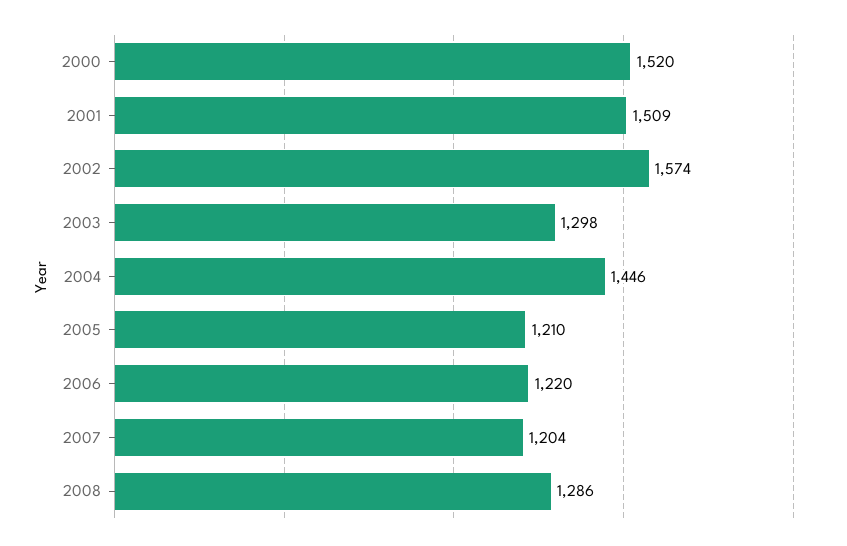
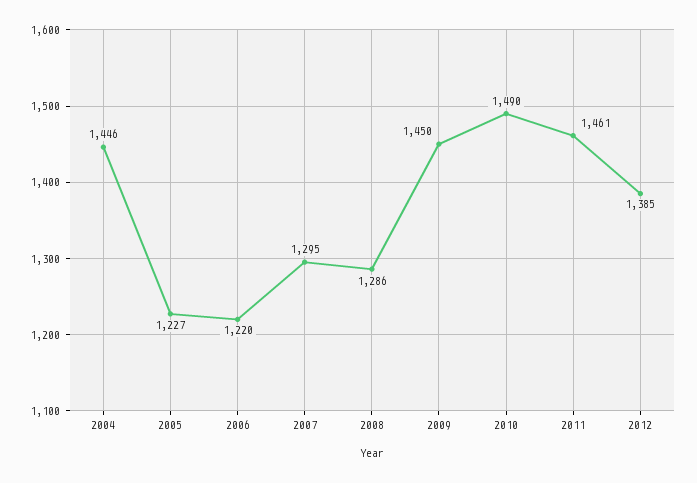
2000: 1520 -> none
2001: 1509 -> none
2002: 1574 -> none
2003: 1298 -> none
2005: 1210 -> 1227
2007: 1204 -> 1295
2009: none -> 1450
2010: none -> 1490
2011: none -> 1461
2012: none -> 1385

